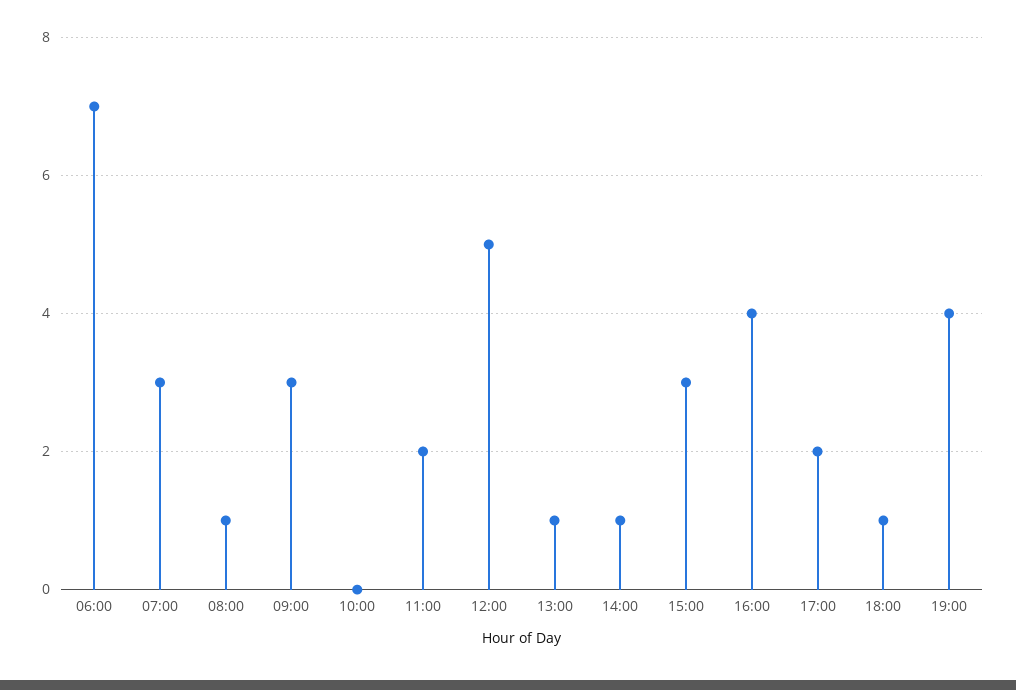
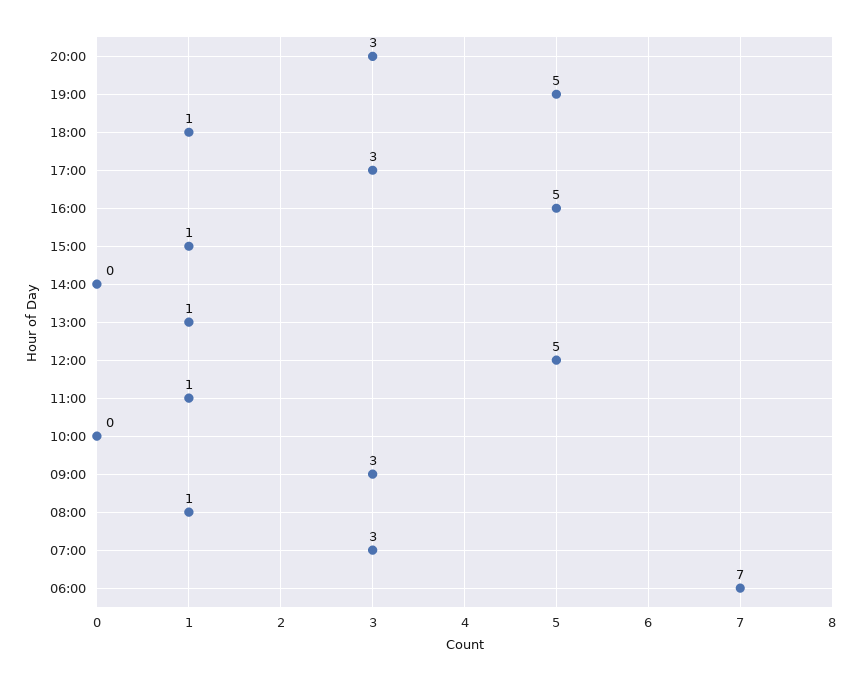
11:00: 2 -> 1
14:00: 1 -> 0
15:00: 3 -> 1
16:00: 4 -> 5
17:00: 2 -> 3
19:00: 4 -> 5
20:00: none -> 3

